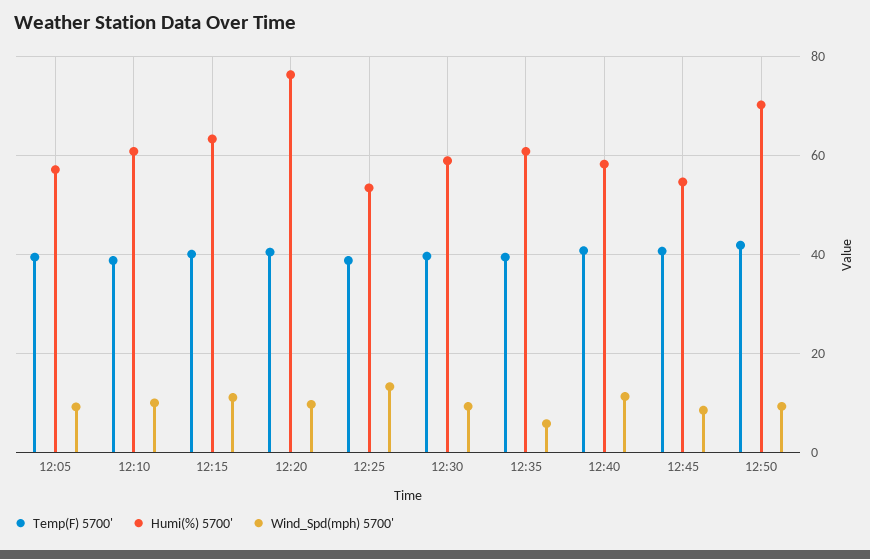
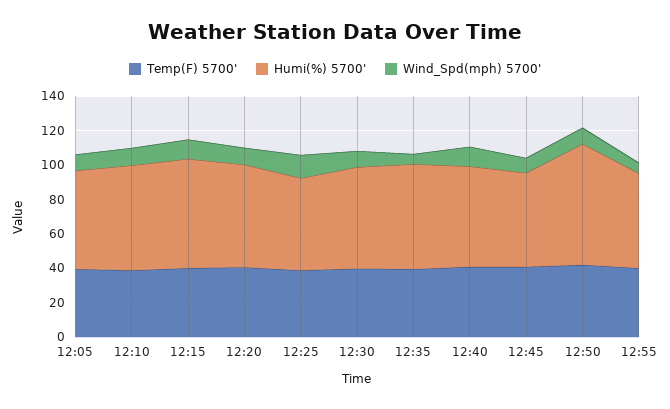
Humi(%) 5700', 12:20: 76 -> 60
Temp(F) 5700', 12:55: none -> 40
Humi(%) 5700', 12:55: none -> 55
Wind_Spd(mph) 5700', 12:55: none -> 5

